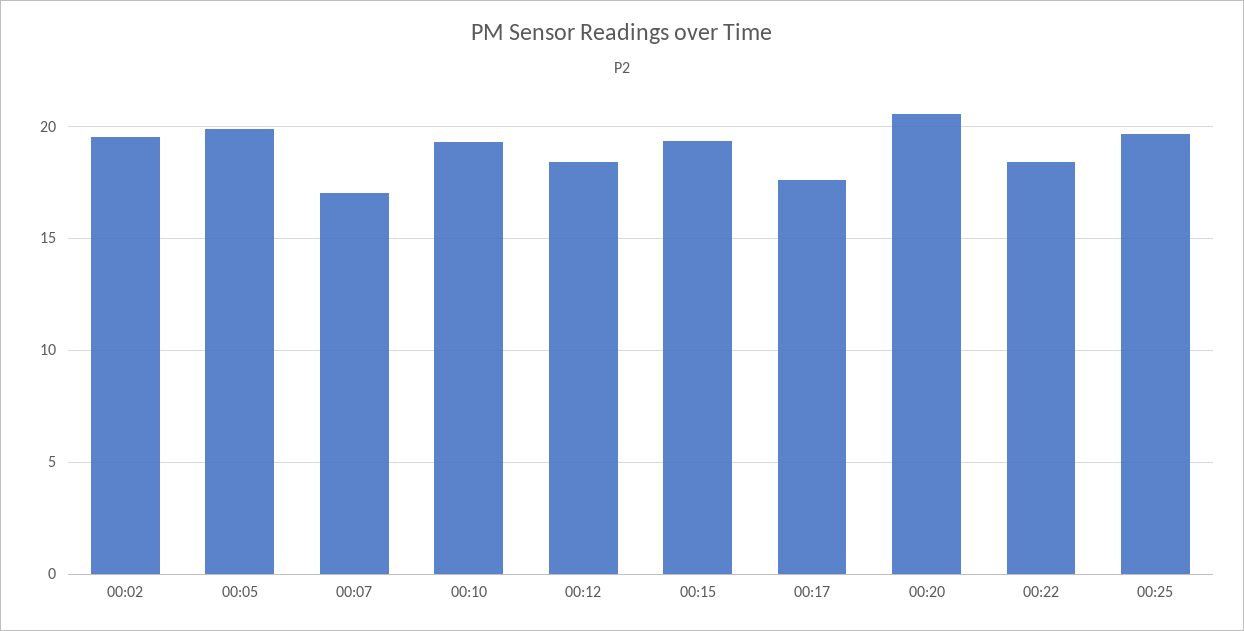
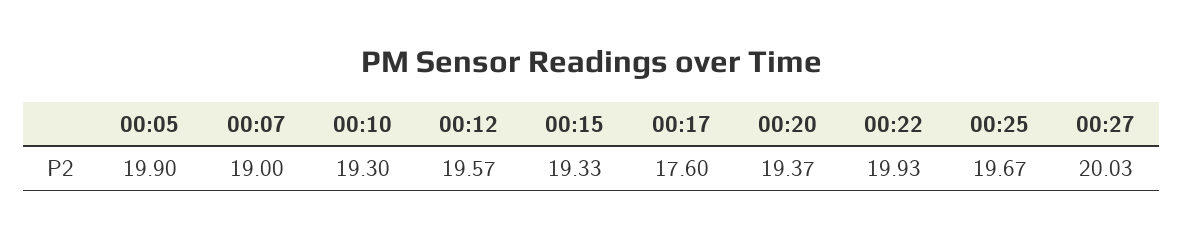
00:02: 19.5 -> none
00:07: 17 -> 19
00:12: 18.5 -> 19.57
00:20: 20.5 -> 19.37
00:22: 18.5 -> 19.93
00:27: none -> 20.03

